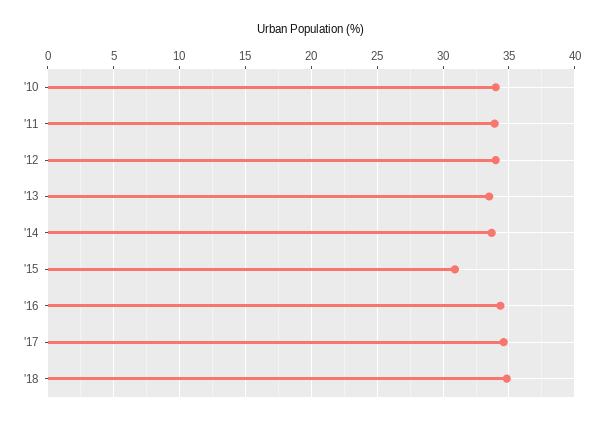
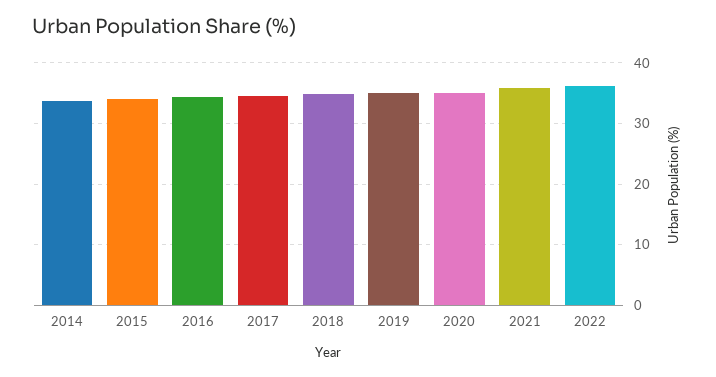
'10: 34 -> none
'11: 34 -> none
'12: 34 -> none
'13: 33.5 -> none
'15: 31 -> 34
2019: none -> 35
2020: none -> 35
2021: none -> 36
2022: none -> 36

